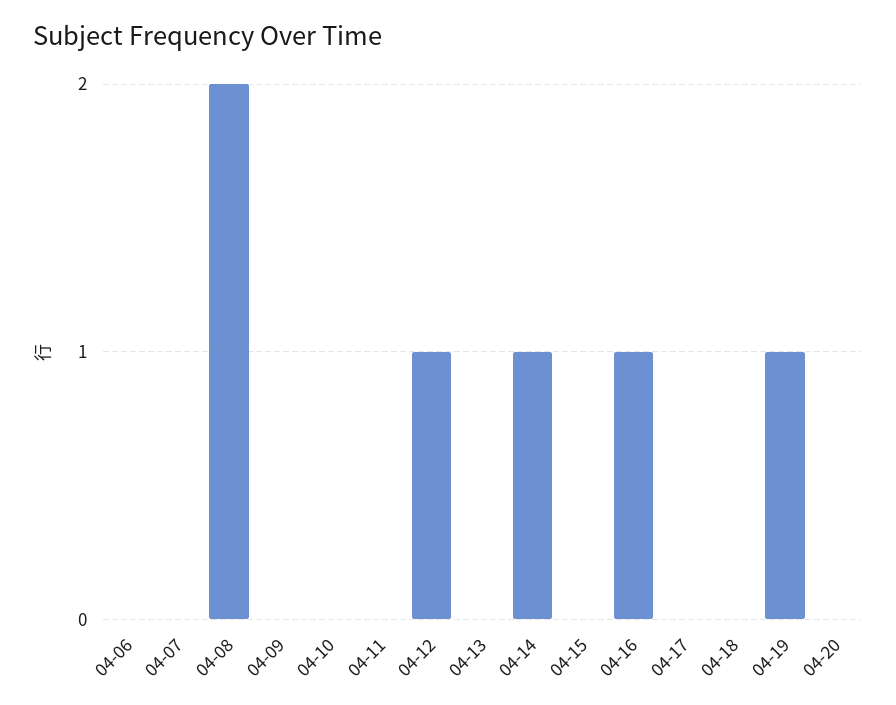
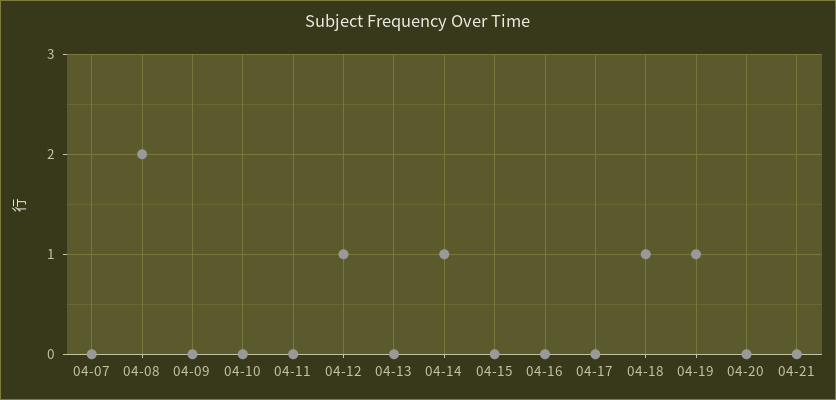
04-06: 0 -> none
04-16: 1 -> 0
04-18: 0 -> 1
04-21: none -> 0

